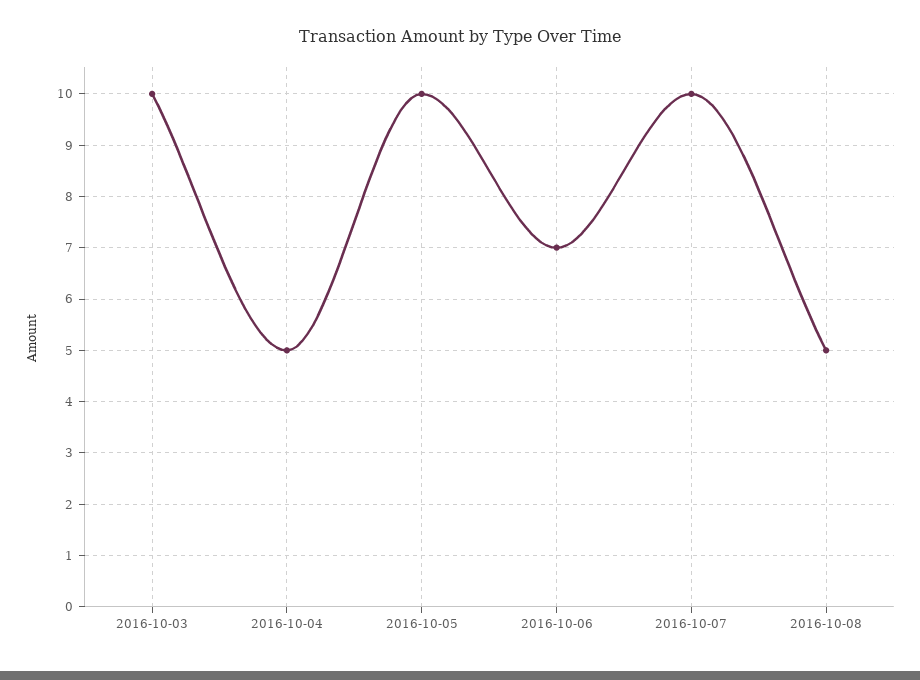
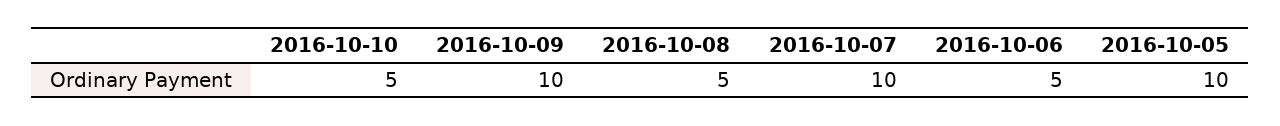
2016-10-03: 10 -> none
2016-10-04: 5 -> none
2016-10-06: 7 -> 5
2016-10-10: none -> 5
2016-10-09: none -> 10

